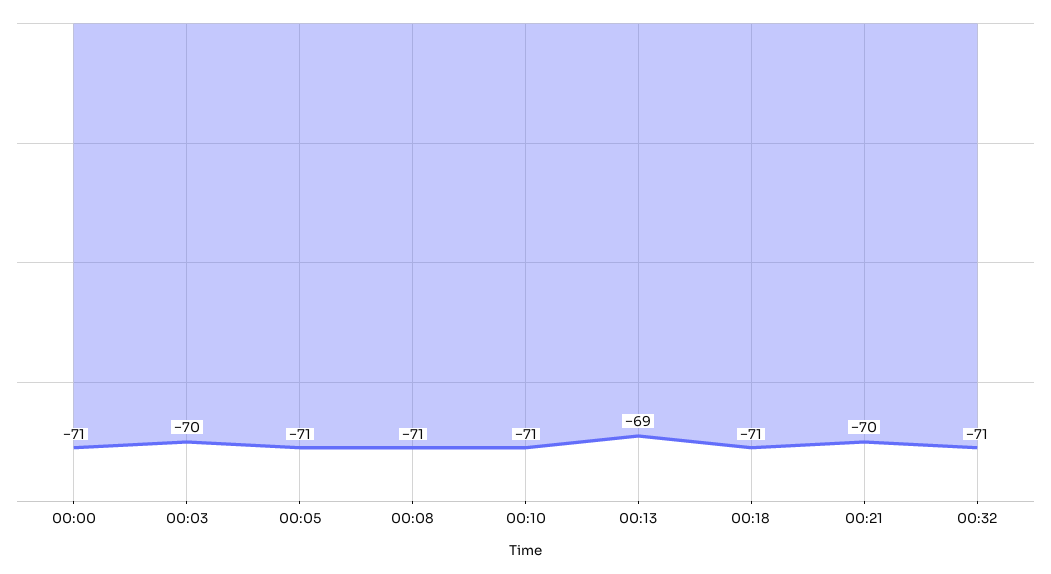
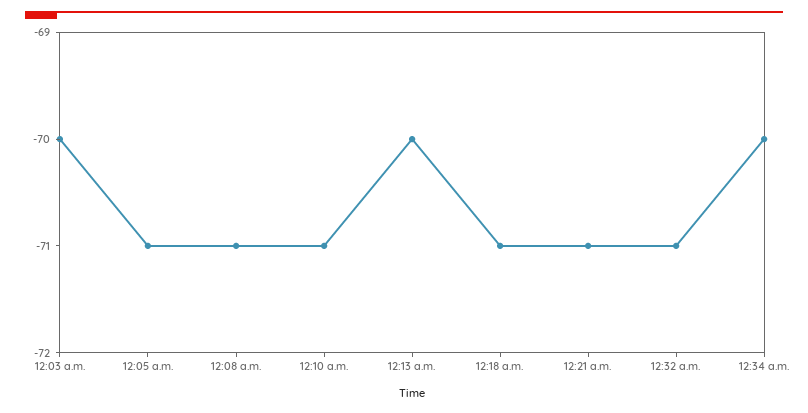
00:00: -71 -> none
00:13: -69 -> -70
00:21: -70 -> -71
12:34 a.m.: none -> -70

